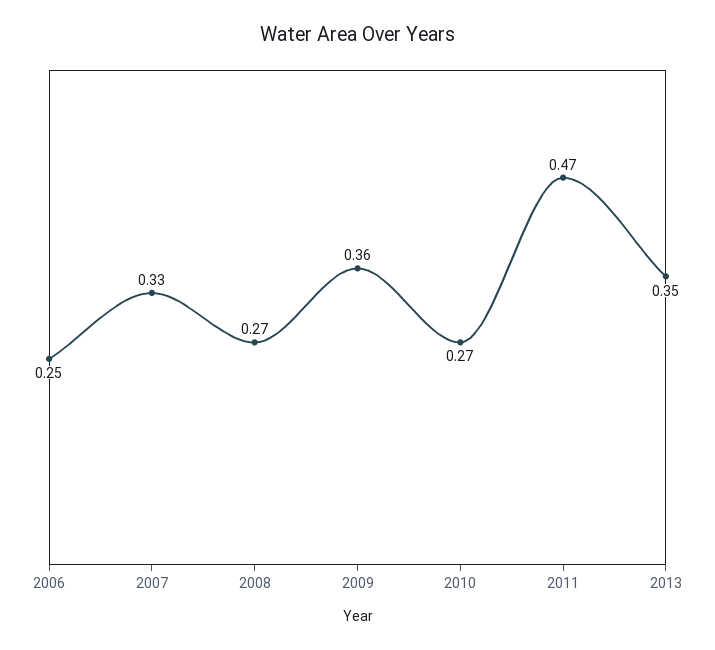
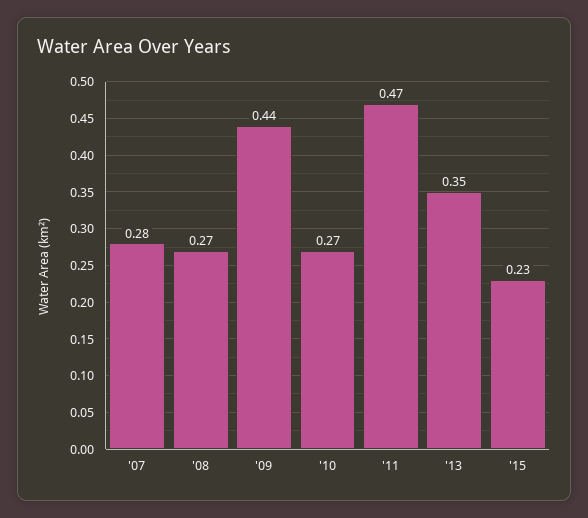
2006: 0.25 -> none
2007: 0.33 -> 0.28
2009: 0.36 -> 0.44
'15: none -> 0.23

